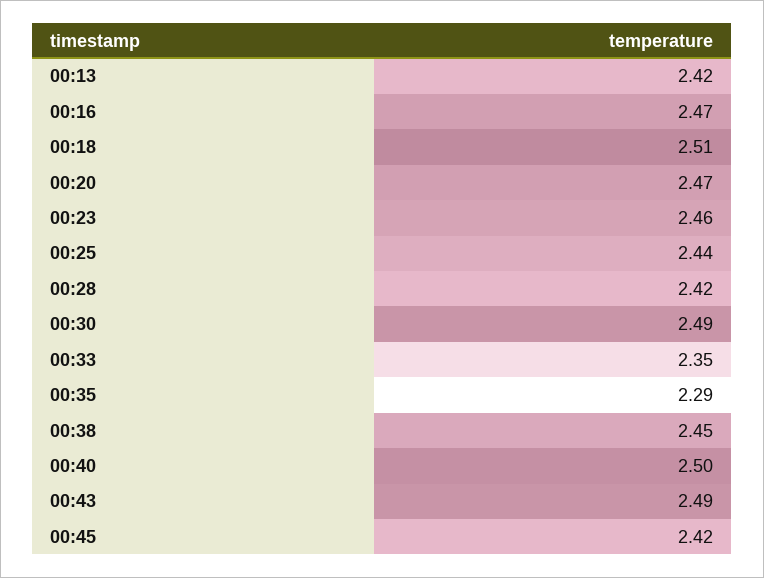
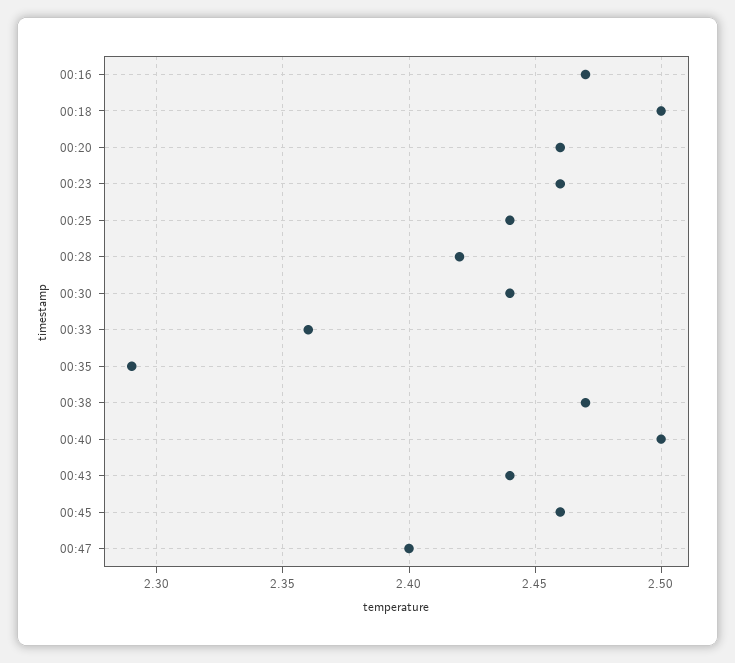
00:13: 2.42 -> none
00:18: 2.51 -> 2.5
00:20: 2.47 -> 2.46
00:30: 2.49 -> 2.44
00:33: 2.35 -> 2.36
00:38: 2.45 -> 2.47
00:43: 2.49 -> 2.44
00:45: 2.42 -> 2.46
00:47: none -> 2.4

